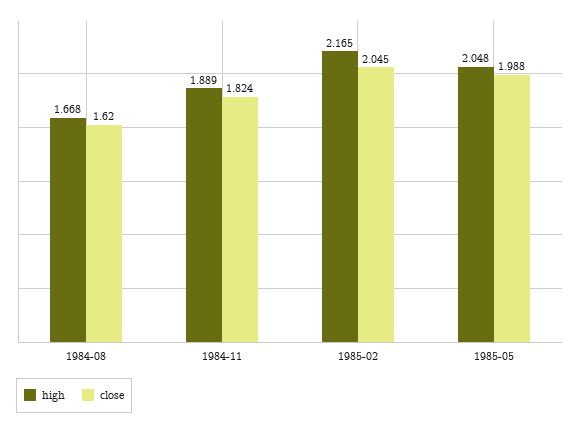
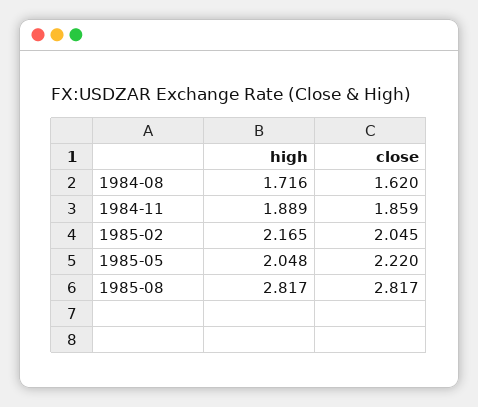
high, 1984-08: 1.668 -> 1.716
close, 1984-11: 1.824 -> 1.859
close, 1985-05: 1.988 -> 2.22
high, 1985-08: none -> 2.817
close, 1985-08: none -> 2.817

